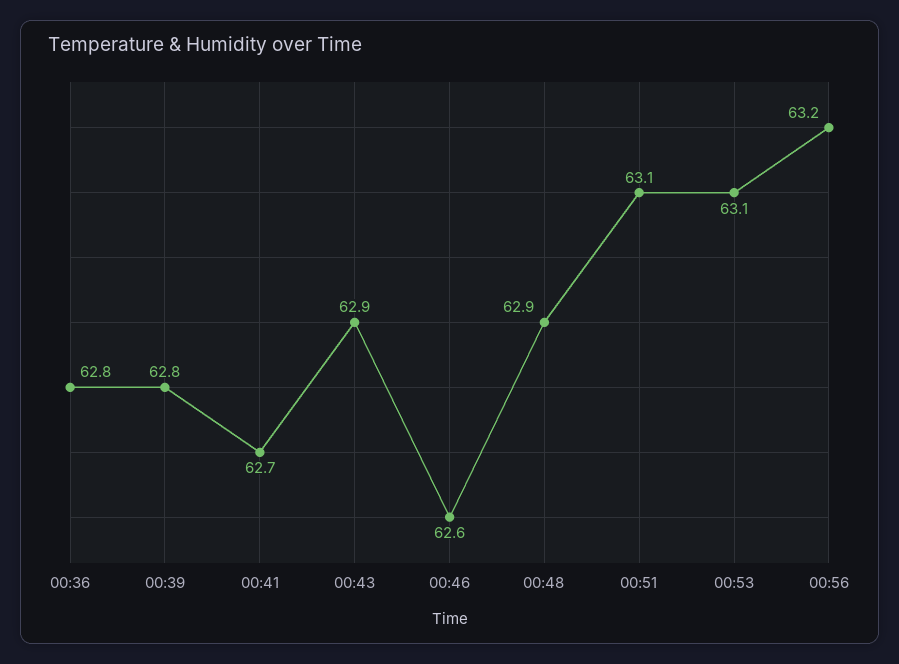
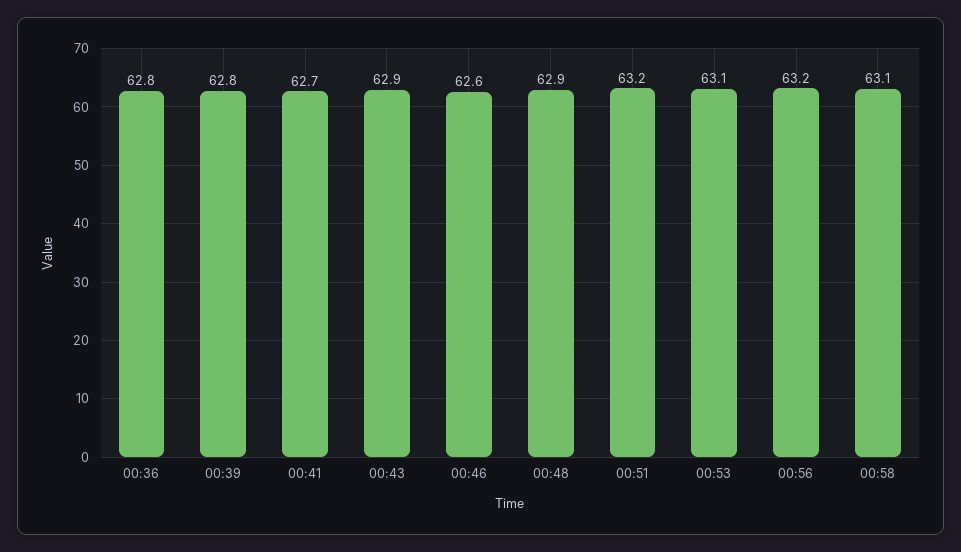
00:51: 63.1 -> 63.2
00:58: none -> 63.1

